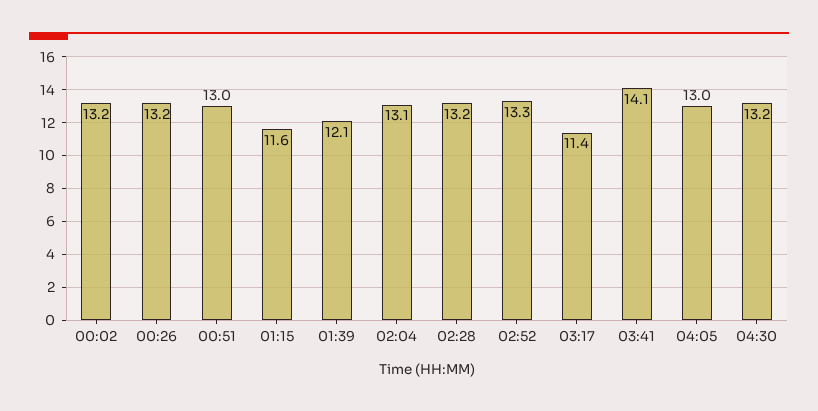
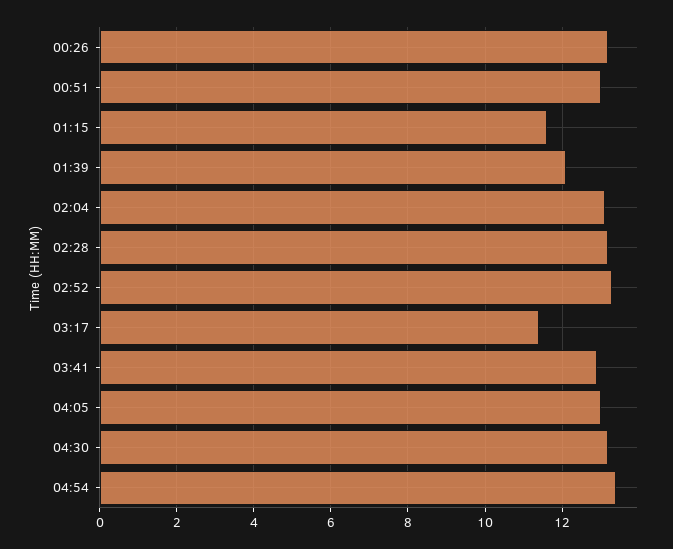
00:02: 13.2 -> none
03:41: 14.1 -> 13
04:54: none -> 13.5

